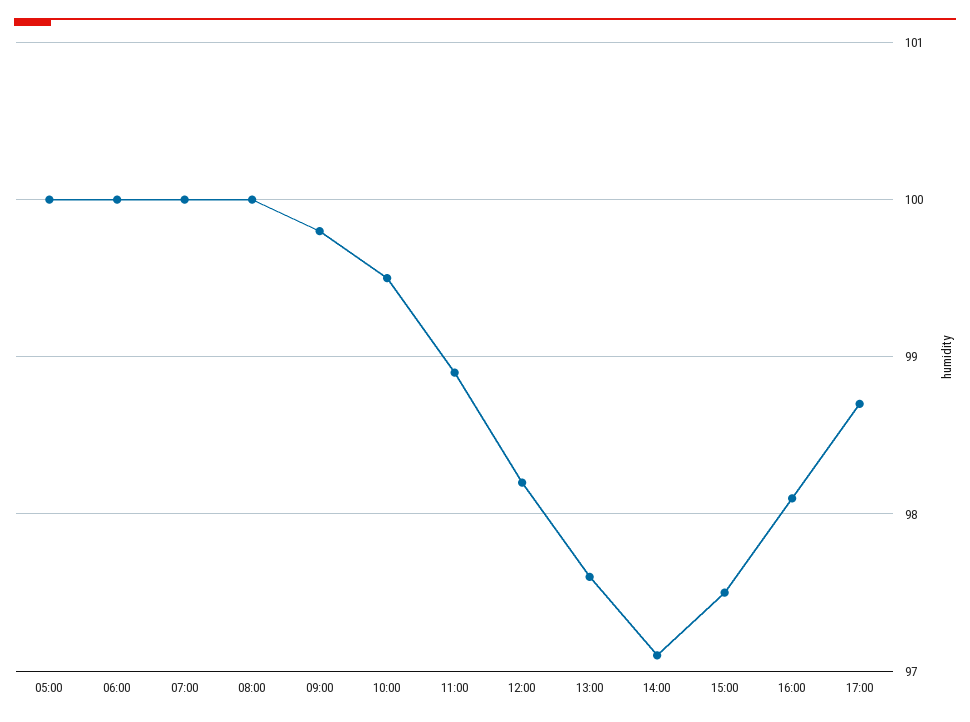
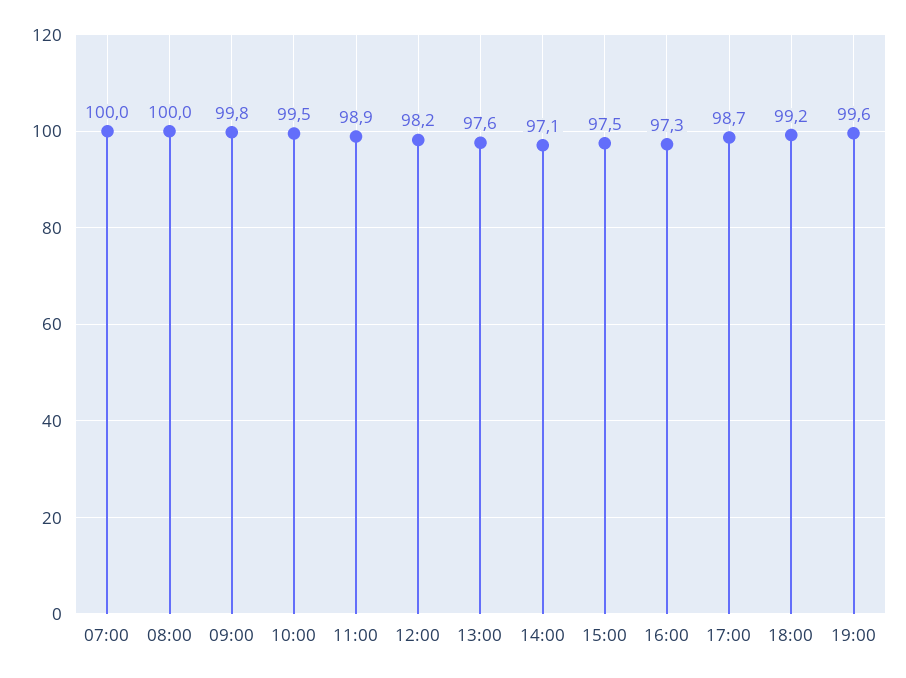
05:00: 100 -> none
06:00: 100 -> none
16:00: 98.1 -> 97.3
18:00: none -> 99.2
19:00: none -> 99.6

